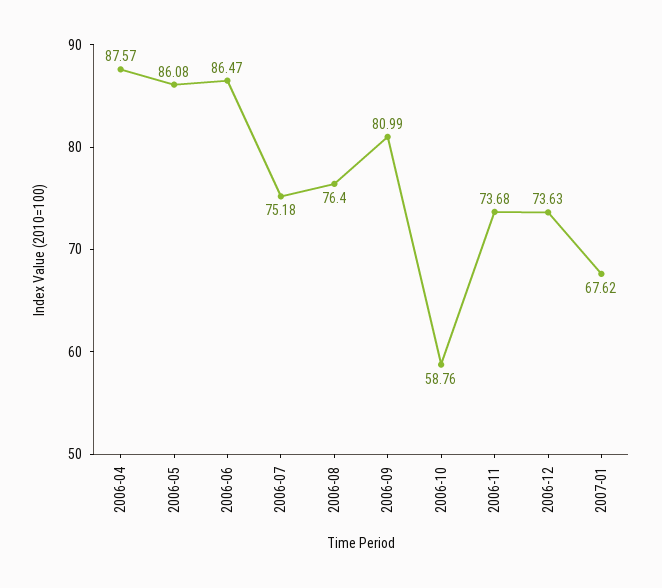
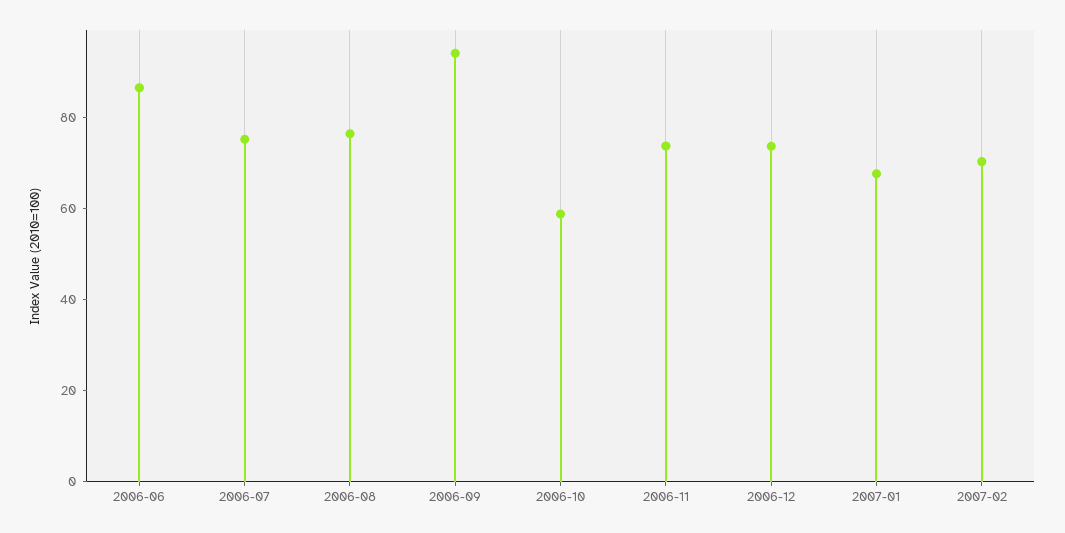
2006-04: 87.57 -> none
2006-05: 86.08 -> none
2006-09: 80.99 -> 95
2007-02: none -> 70

